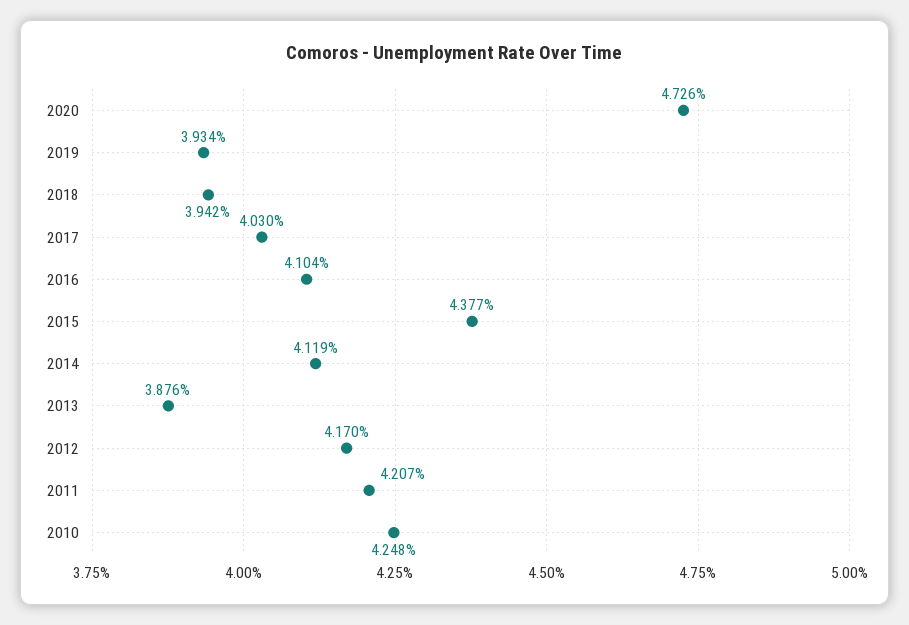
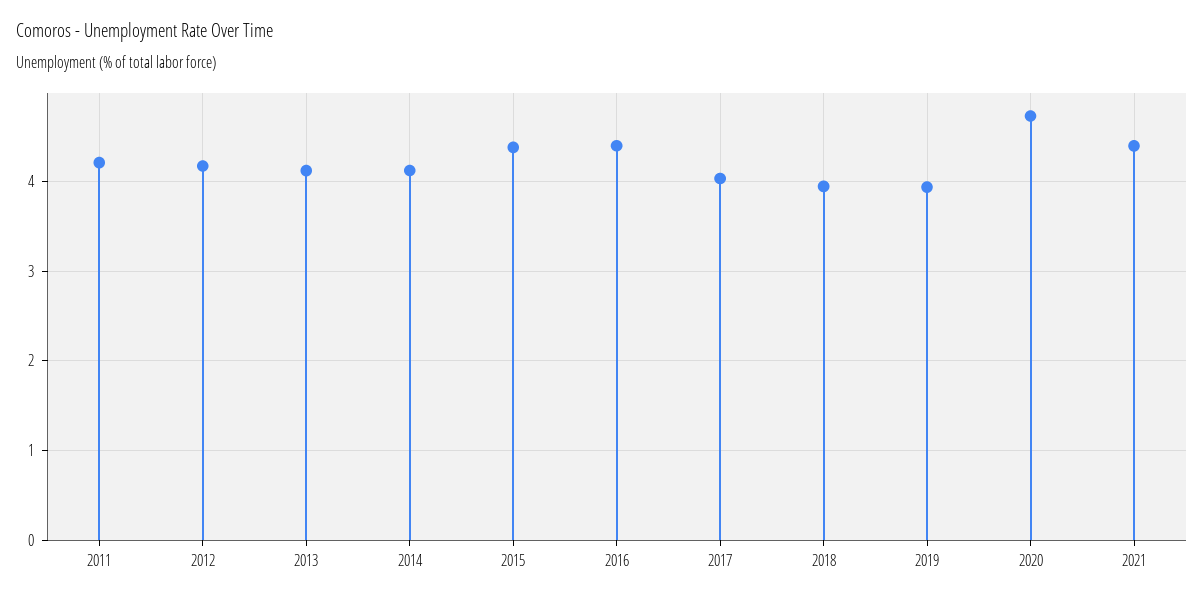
2016: 4.104 -> 4.4
2013: 3.876 -> 4.1
2010: 4.248 -> none
2021: none -> 4.4

